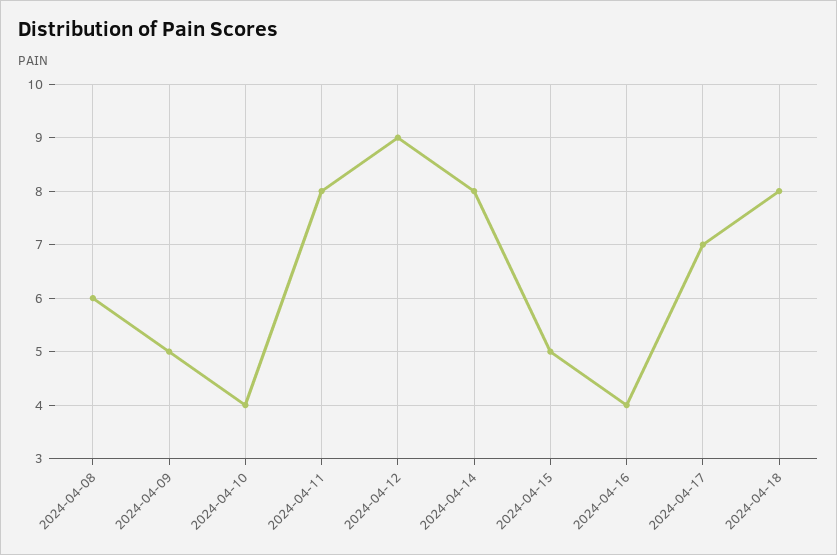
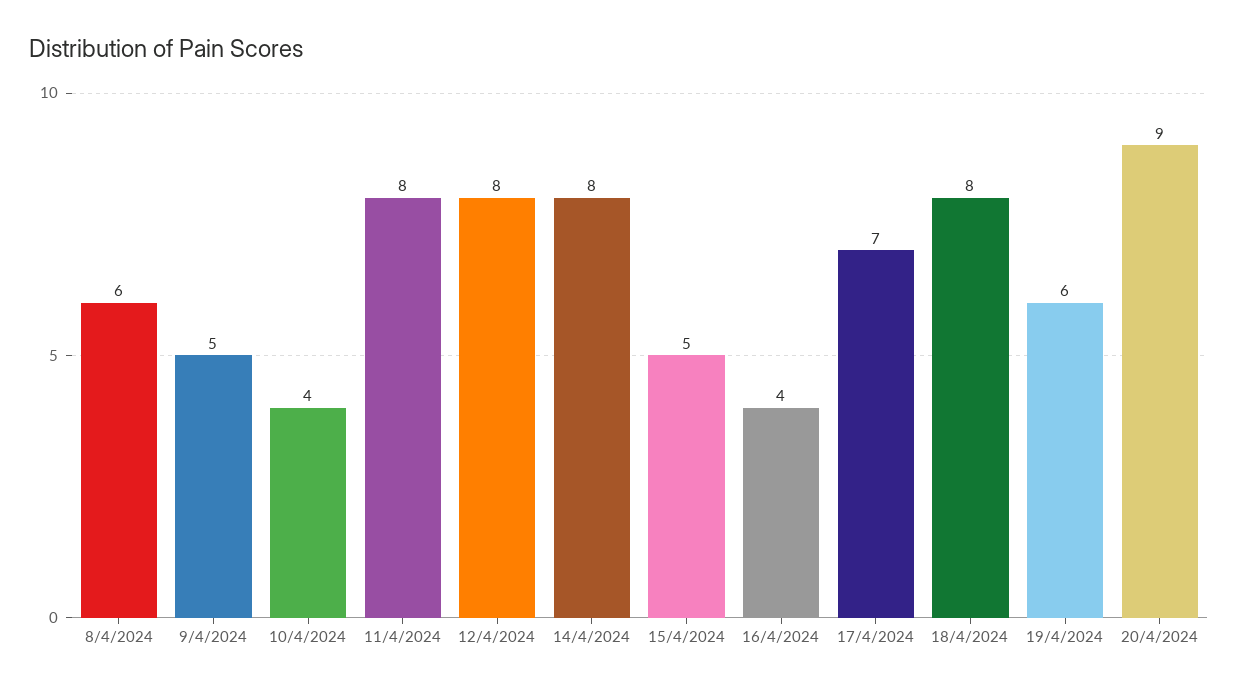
2024-04-12: 9 -> 8
19/4/2024: none -> 6
20/4/2024: none -> 9

